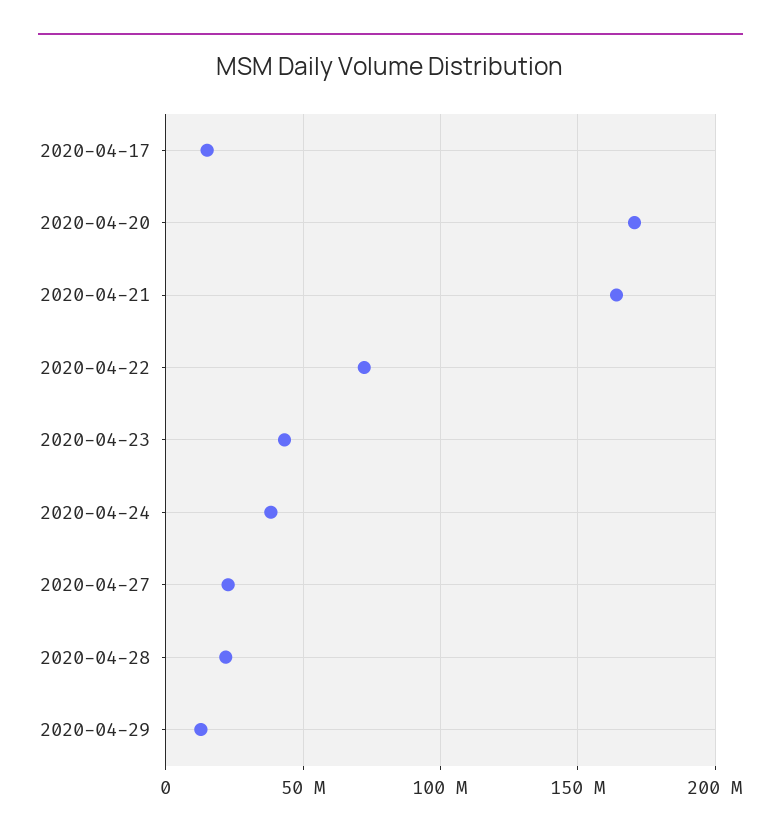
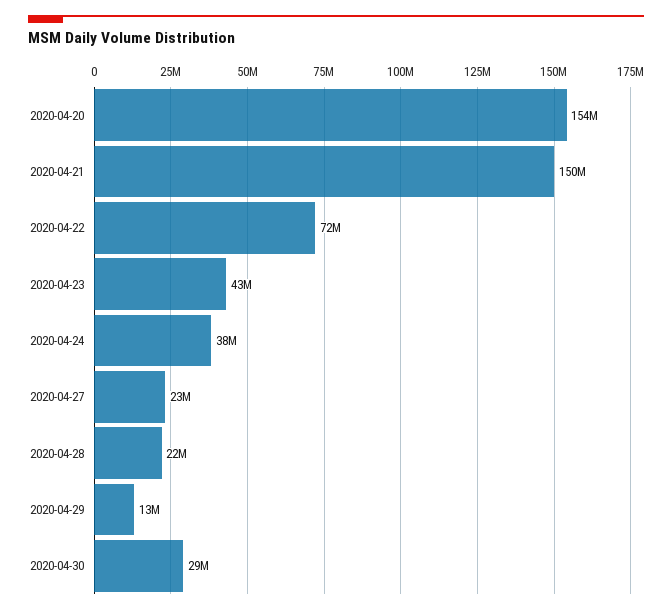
2020-04-17: 15000000 -> none
2020-04-20: 170000000 -> 154000000
2020-04-21: 165000000 -> 150000000
2020-04-30: none -> 29000000

